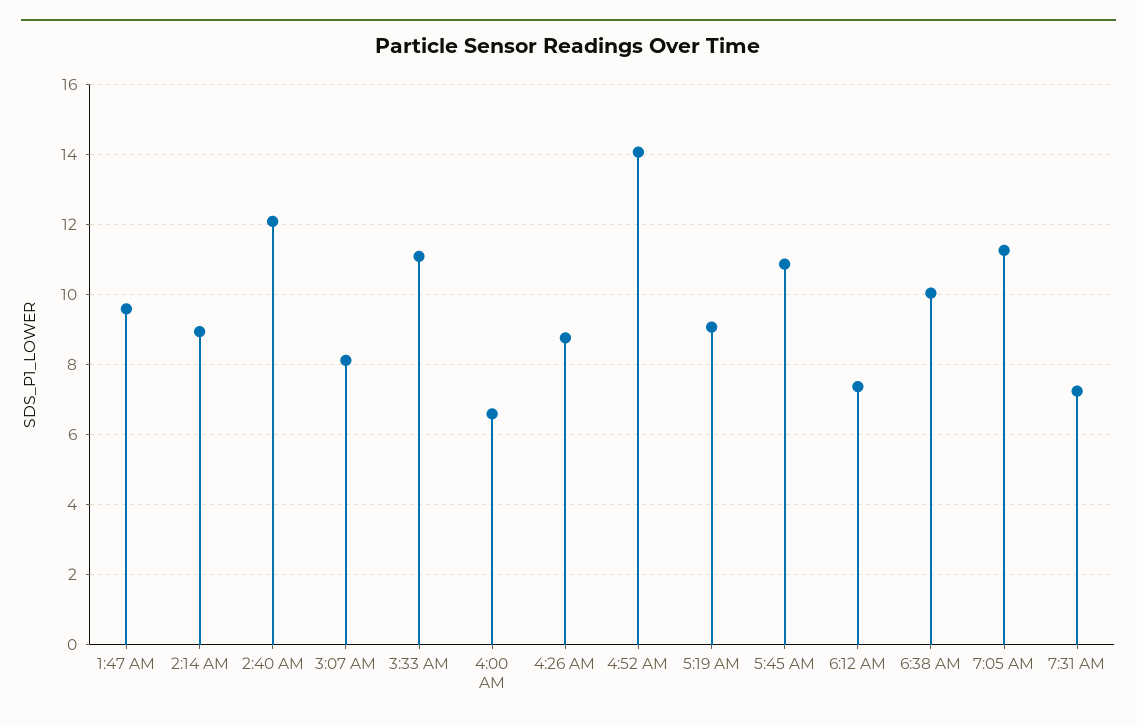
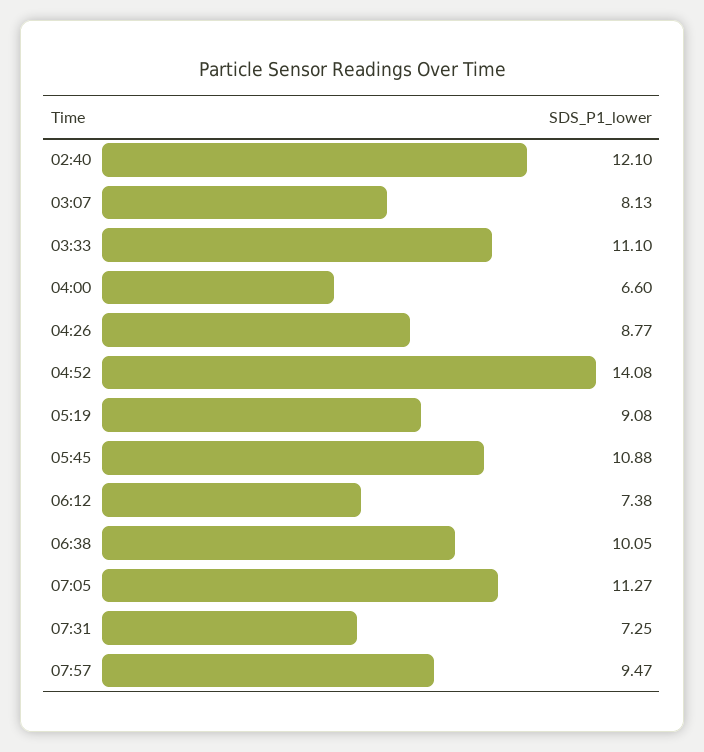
1:47 AM: 9.6 -> none
2:14 AM: 9 -> none
07:57: none -> 9.47

